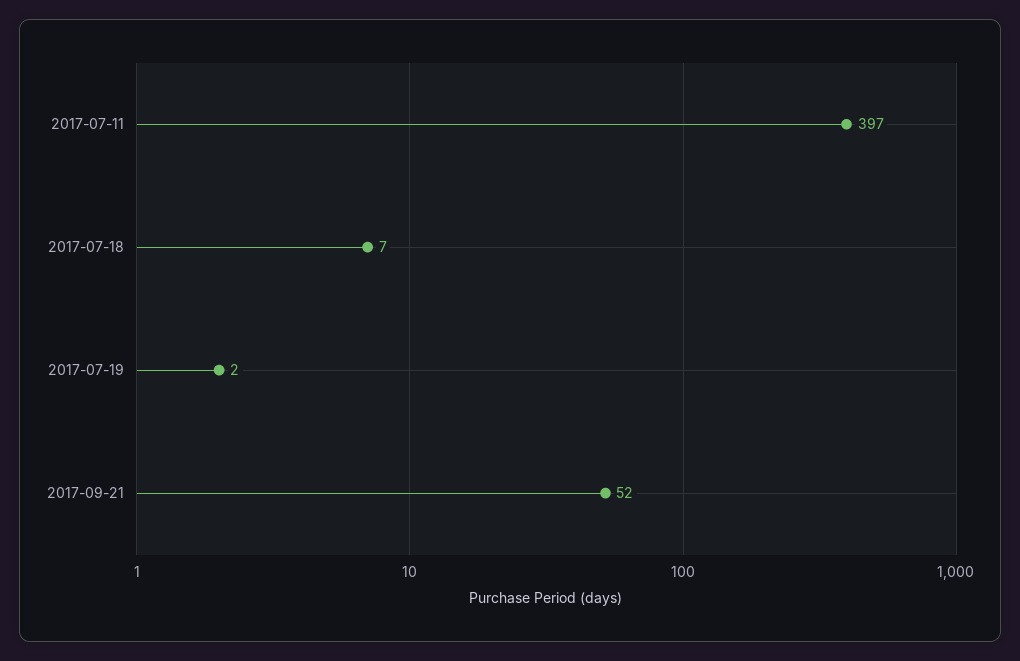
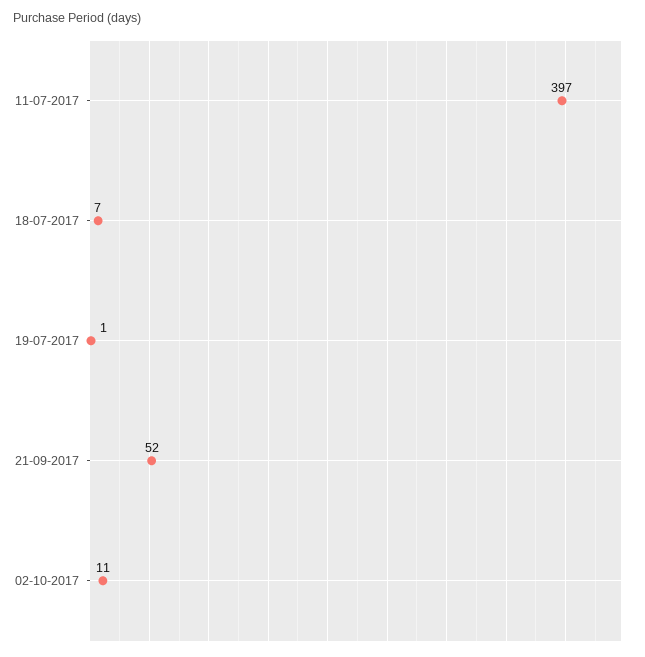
2017-07-19: 2 -> 1
02-10-2017: none -> 11

